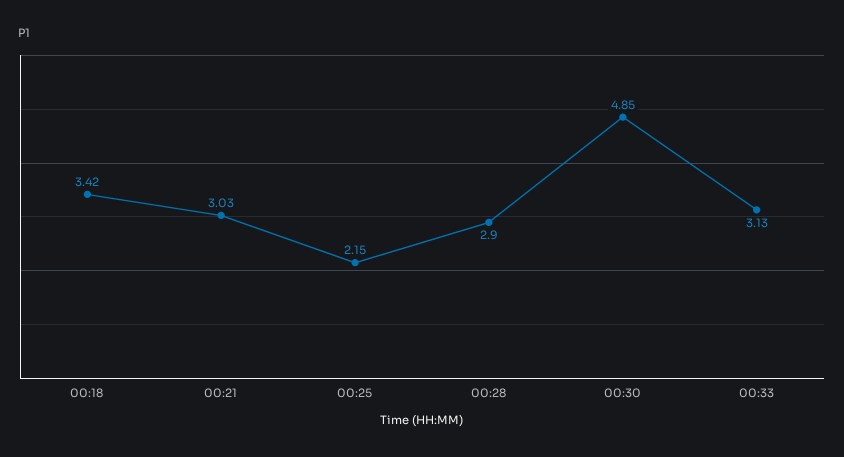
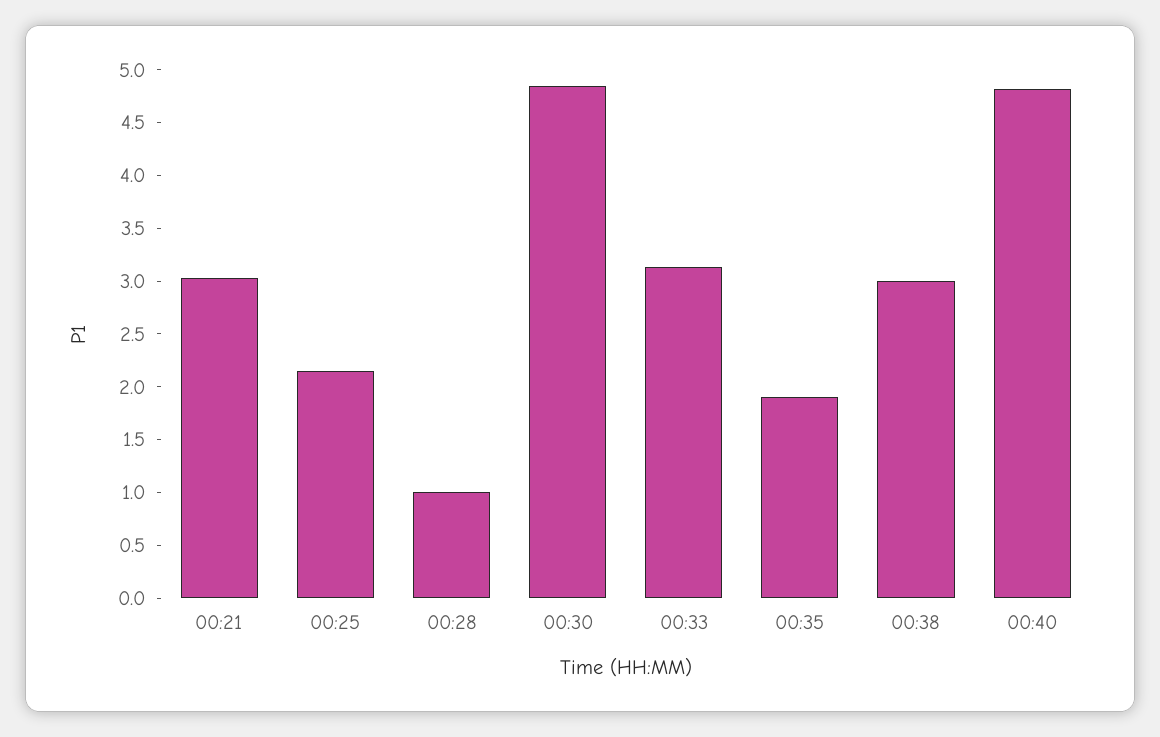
00:18: 3.42 -> none
00:28: 2.9 -> 1
00:35: none -> 1.9
00:38: none -> 3
00:40: none -> 4.8

